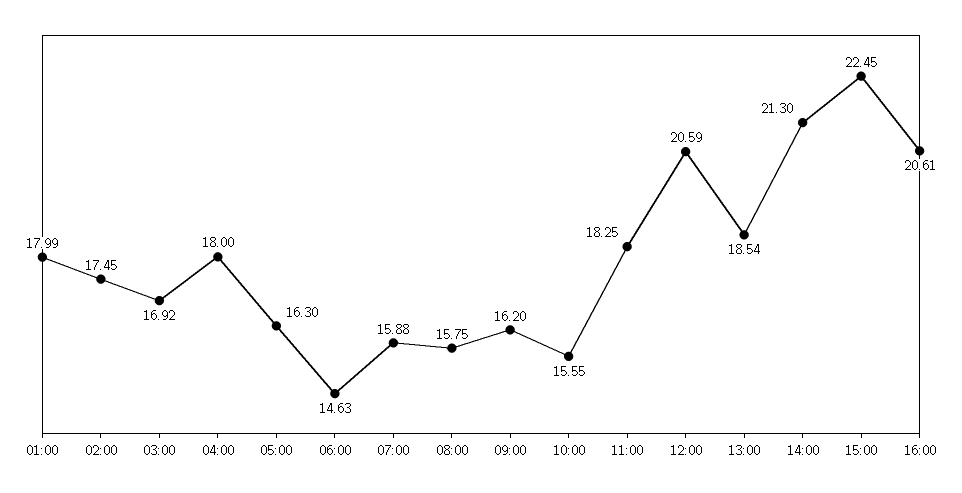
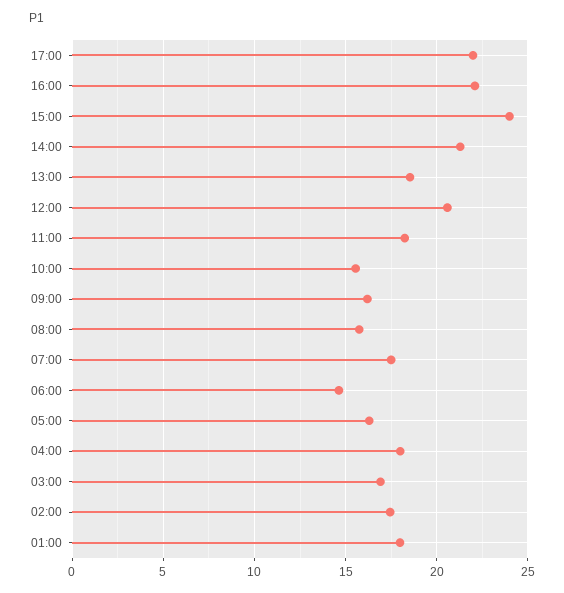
07:00: 15.88 -> 17.5
15:00: 22.45 -> 24
16:00: 20.61 -> 22
17:00: none -> 22

